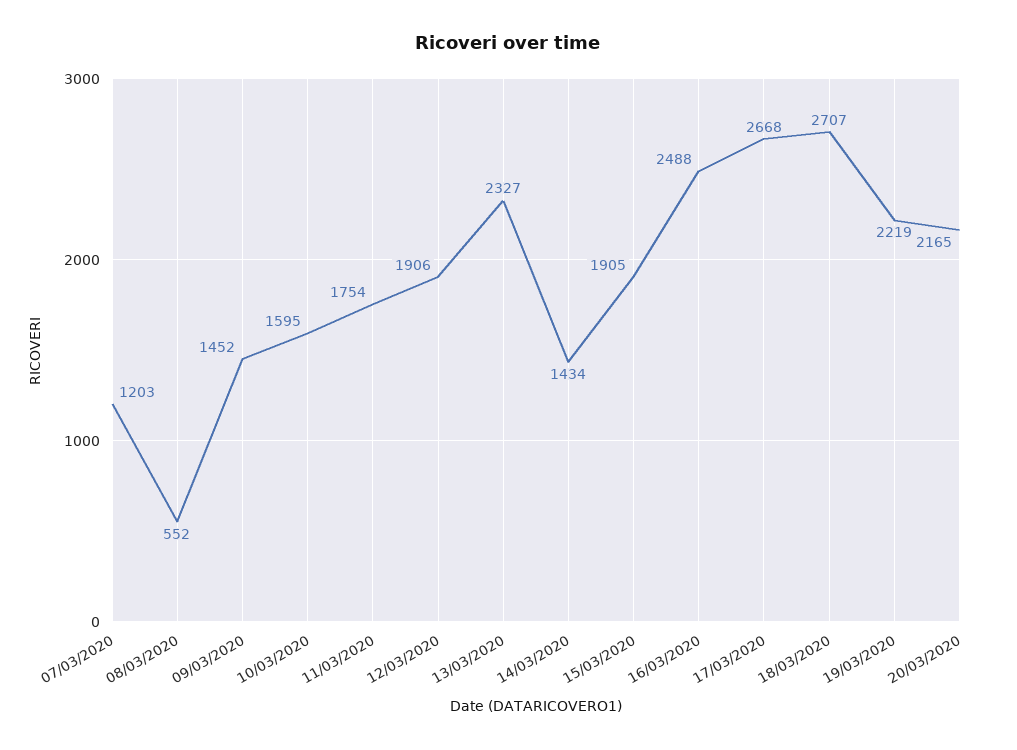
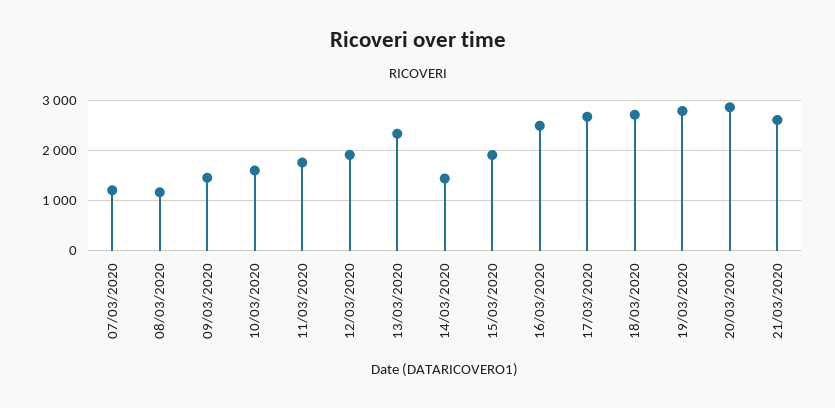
08/03/2020: 552 -> 1200
19/03/2020: 2219 -> 2800
20/03/2020: 2165 -> 2800
21/03/2020: none -> 2600

